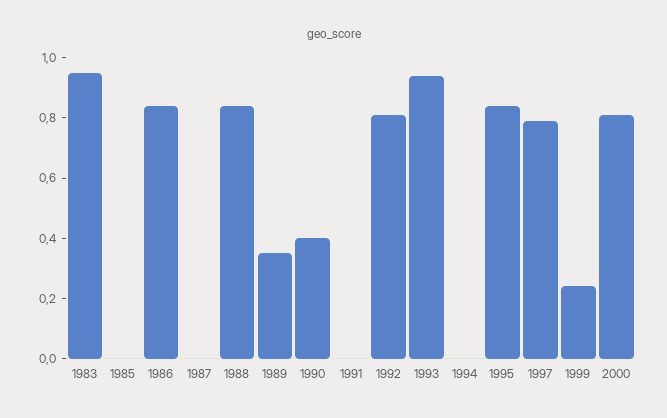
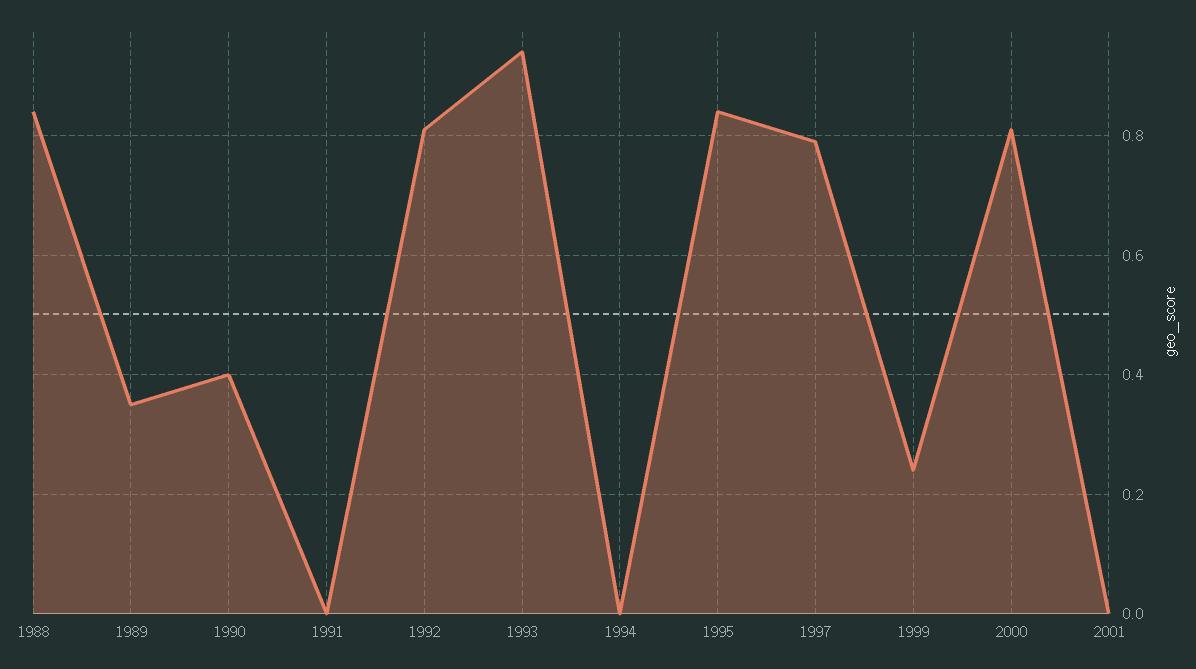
1983: 0.95 -> none
1985: 0 -> none
1986: 0.85 -> none
1987: 0 -> none
2001: none -> 0

